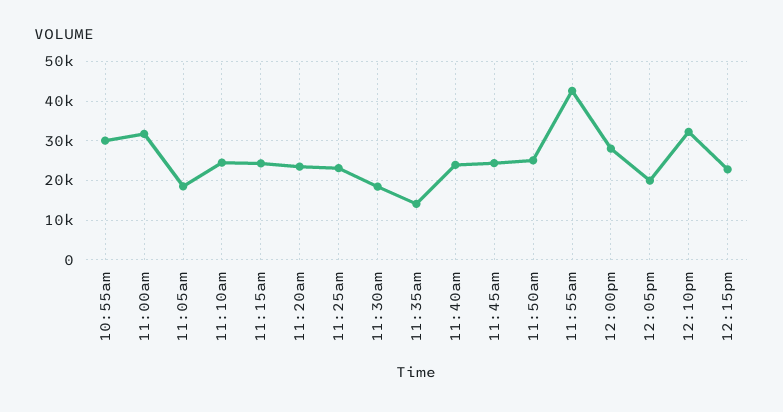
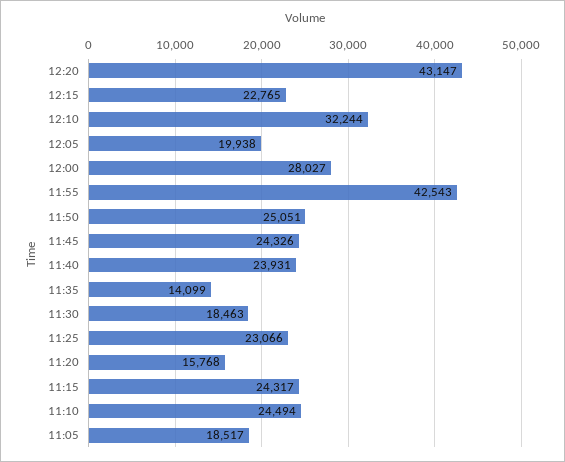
10:55am: 30000 -> none
11:00am: 32000 -> none
11:20am: 24000 -> 15768
12:20: none -> 43147

